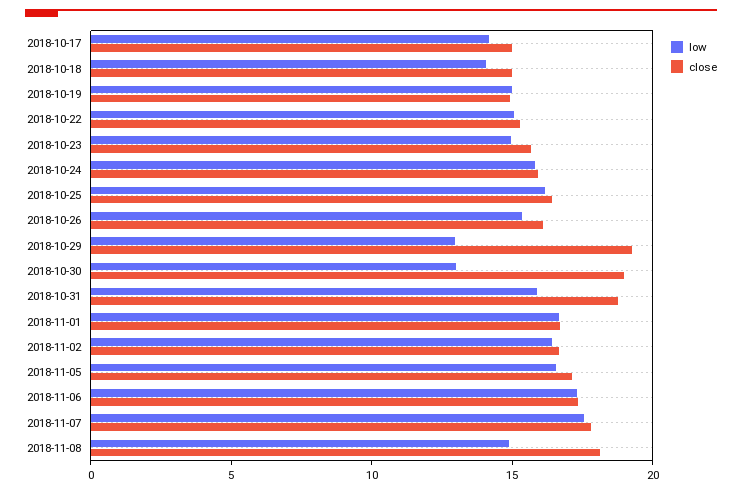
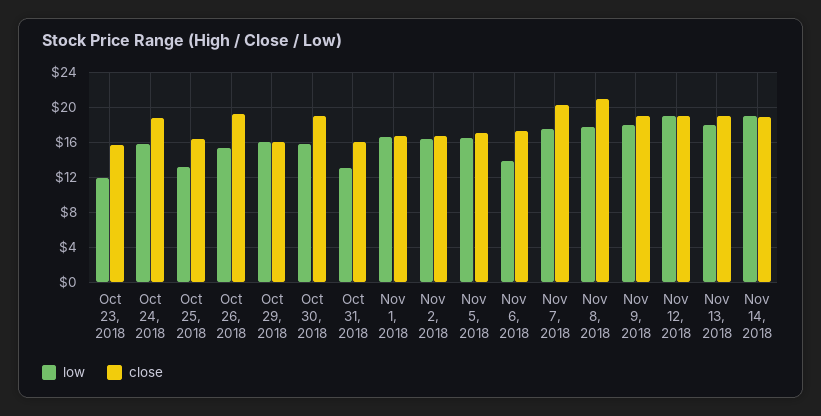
low, 2018-10-17: 14 -> none
close, 2018-10-17: 15 -> none
low, 2018-10-18: 14 -> none
close, 2018-10-18: 15 -> none
low, 2018-10-19: 15 -> none
close, 2018-10-19: 15 -> none
low, 2018-10-22: 15 -> none
close, 2018-10-22: 15 -> none
low, 2018-10-23: 15 -> 12
close, 2018-10-24: 16 -> 19
low, 2018-10-25: 16 -> 13
close, 2018-10-26: 16 -> 19
low, 2018-10-29: 13 -> 16
close, 2018-10-29: 19 -> 16
low, 2018-10-30: 13 -> 16
low, 2018-10-31: 16 -> 13
close, 2018-10-31: 19 -> 16
low, 2018-11-06: 17 -> 14
close, 2018-11-07: 18 -> 20
low, 2018-11-08: 15 -> 18
close, 2018-11-08: 18 -> 21
low, Nov 9, 2018: none -> 18
close, Nov 9, 2018: none -> 19
low, Nov 12, 2018: none -> 19
close, Nov 12, 2018: none -> 19
low, Nov 13, 2018: none -> 18
close, Nov 13, 2018: none -> 19
low, Nov 14, 2018: none -> 19
close, Nov 14, 2018: none -> 19

